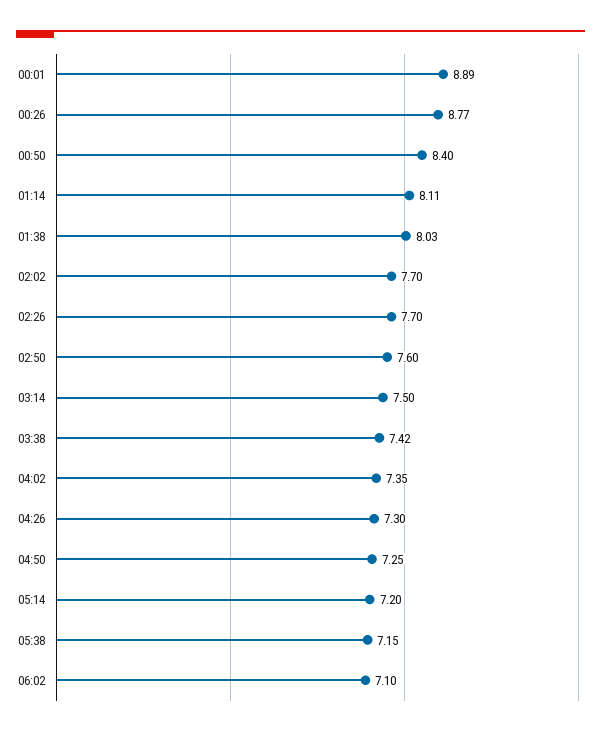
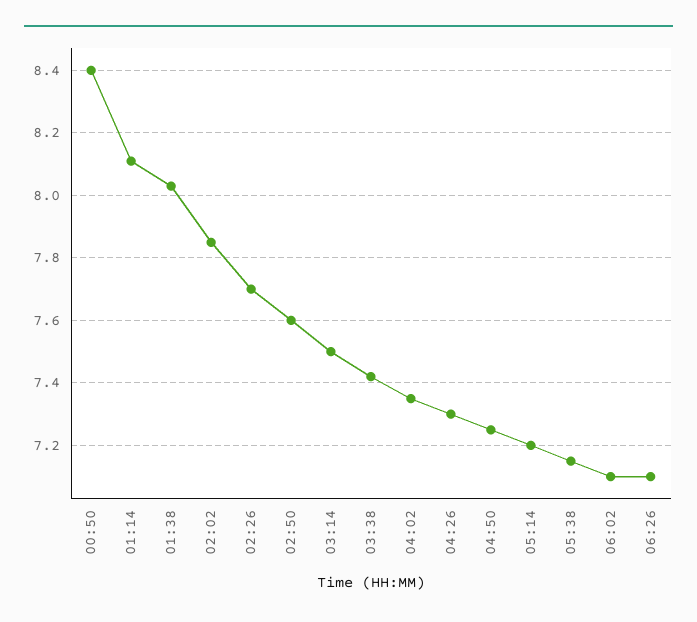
00:01: 8.89 -> none
00:26: 8.77 -> none
02:02: 7.7 -> 7.85
06:26: none -> 7.1

